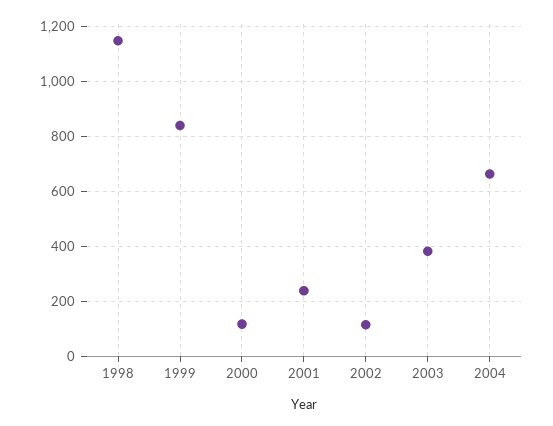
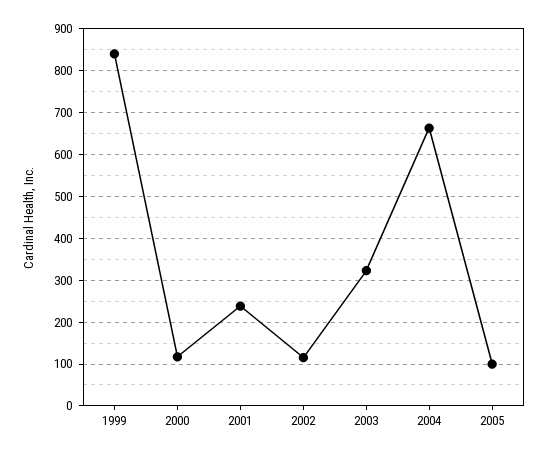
1998: 1150 -> none
2003: 375 -> 320
2005: none -> 100

